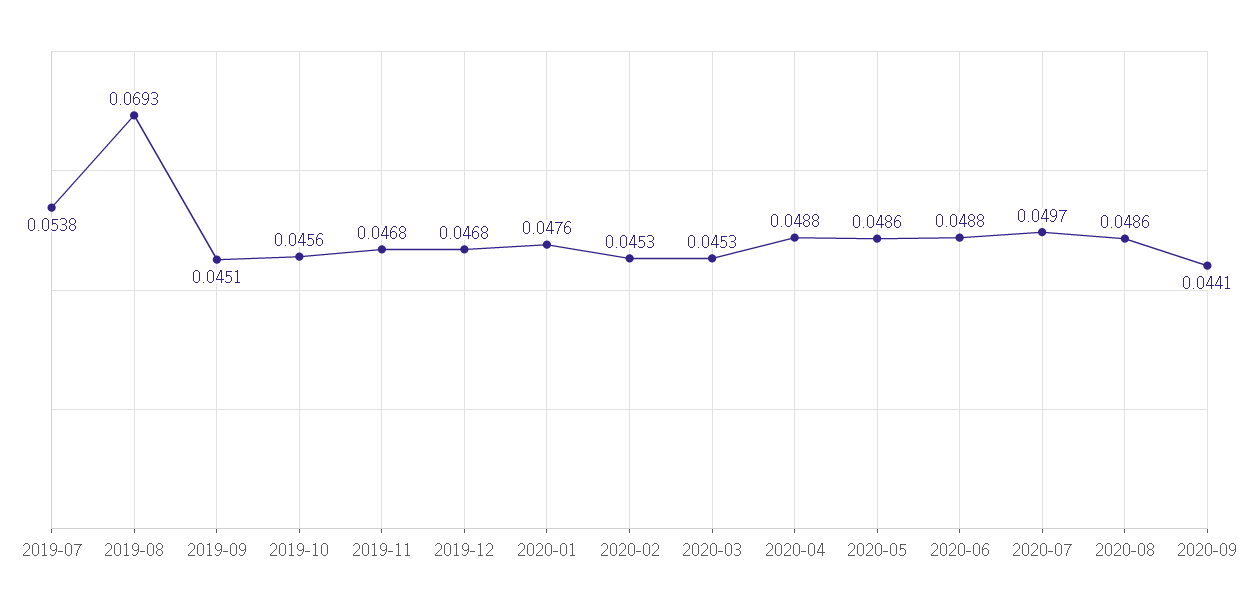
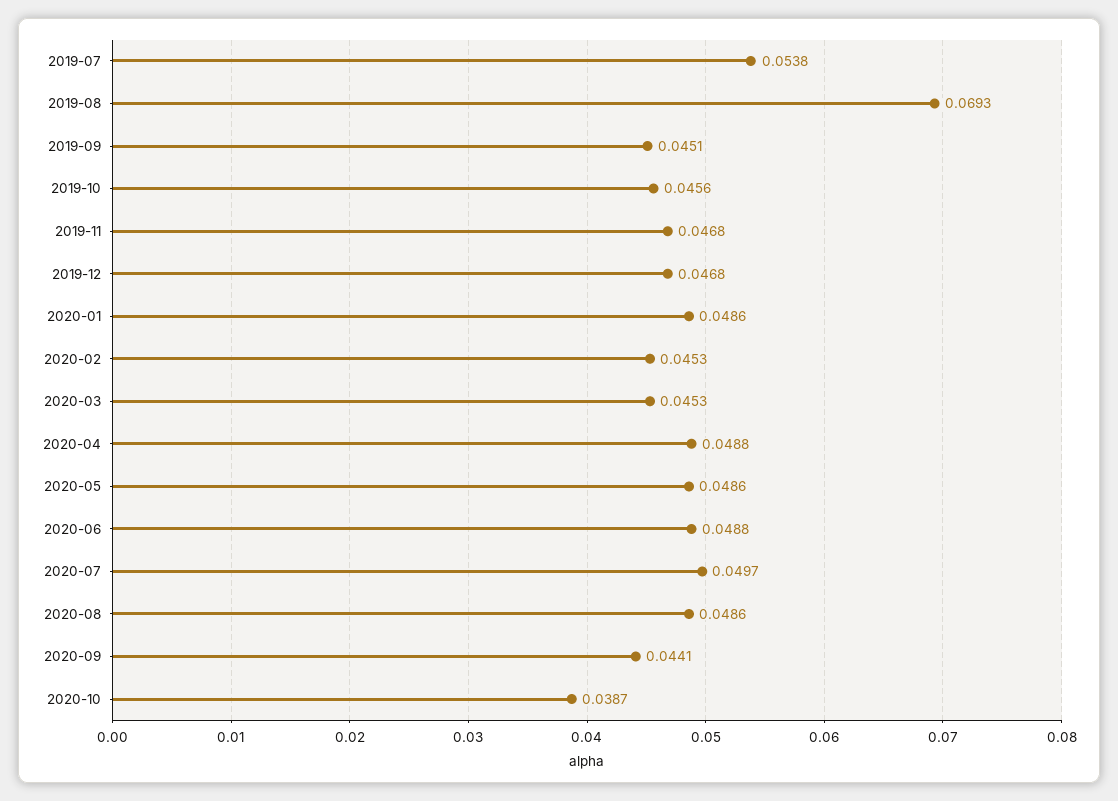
2020-01: 0.0476 -> 0.0486
2020-10: none -> 0.0387

